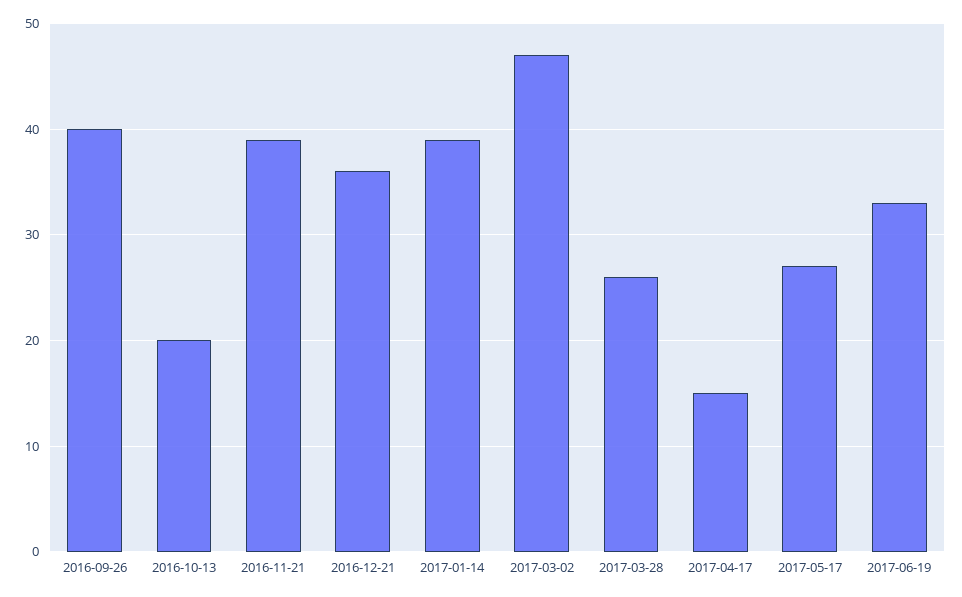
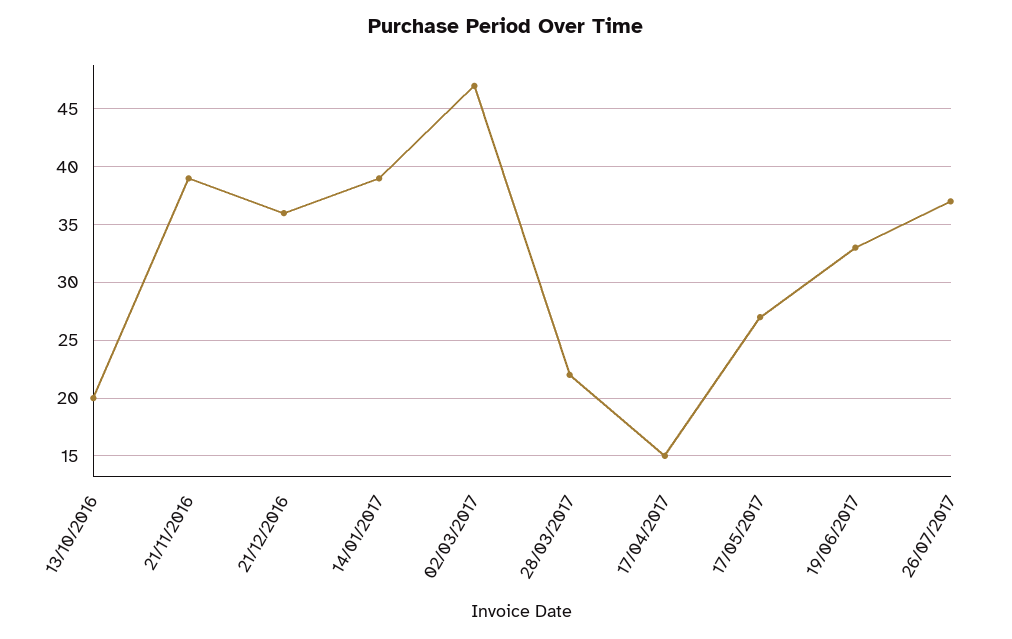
2016-09-26: 40 -> none
2017-03-28: 26 -> 22
26/07/2017: none -> 37

